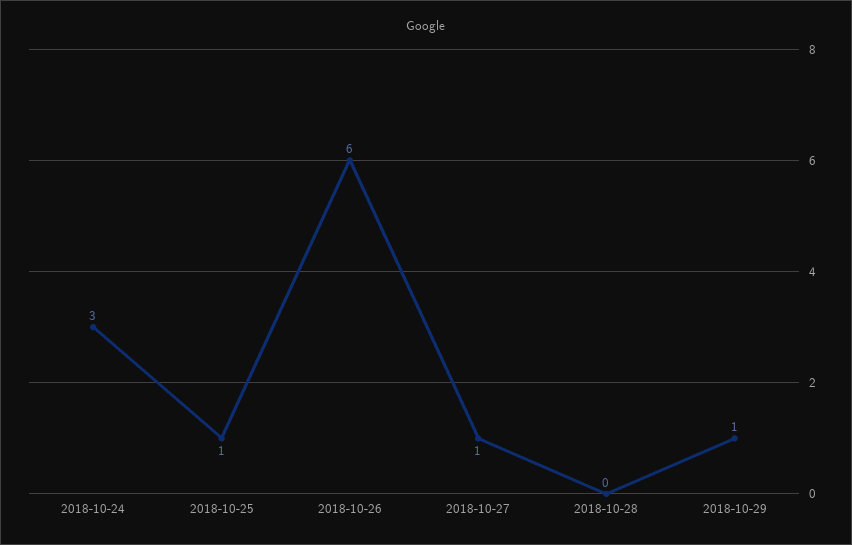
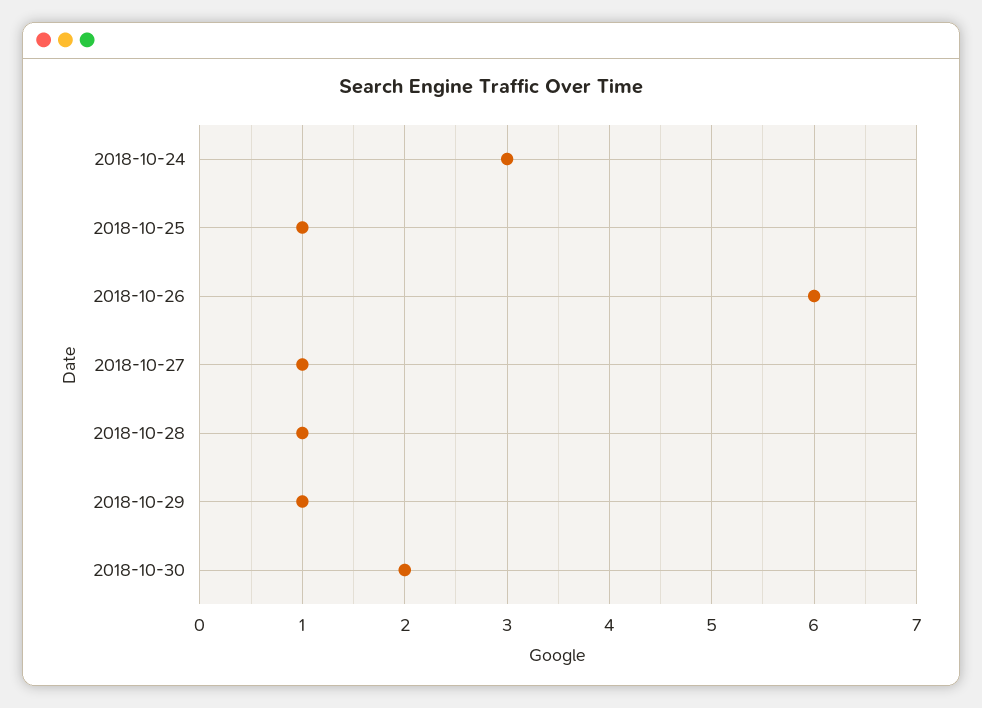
2018-10-28: 0 -> 1
2018-10-30: none -> 2

